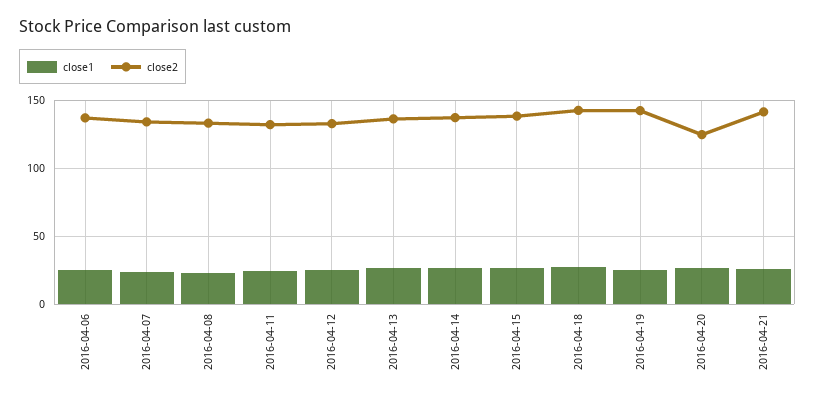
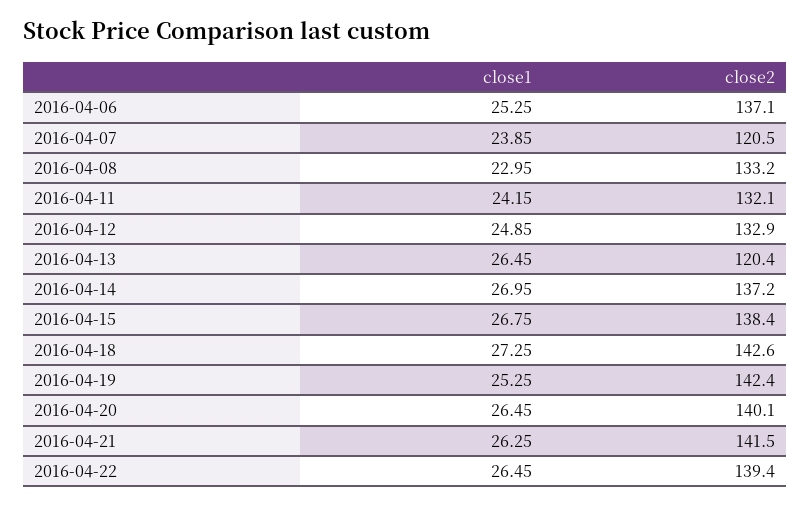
close2, 2016-04-07: 135 -> 120.5
close2, 2016-04-13: 135 -> 120.4
close2, 2016-04-20: 125 -> 140.1
close1, 2016-04-22: none -> 26.45
close2, 2016-04-22: none -> 139.4

